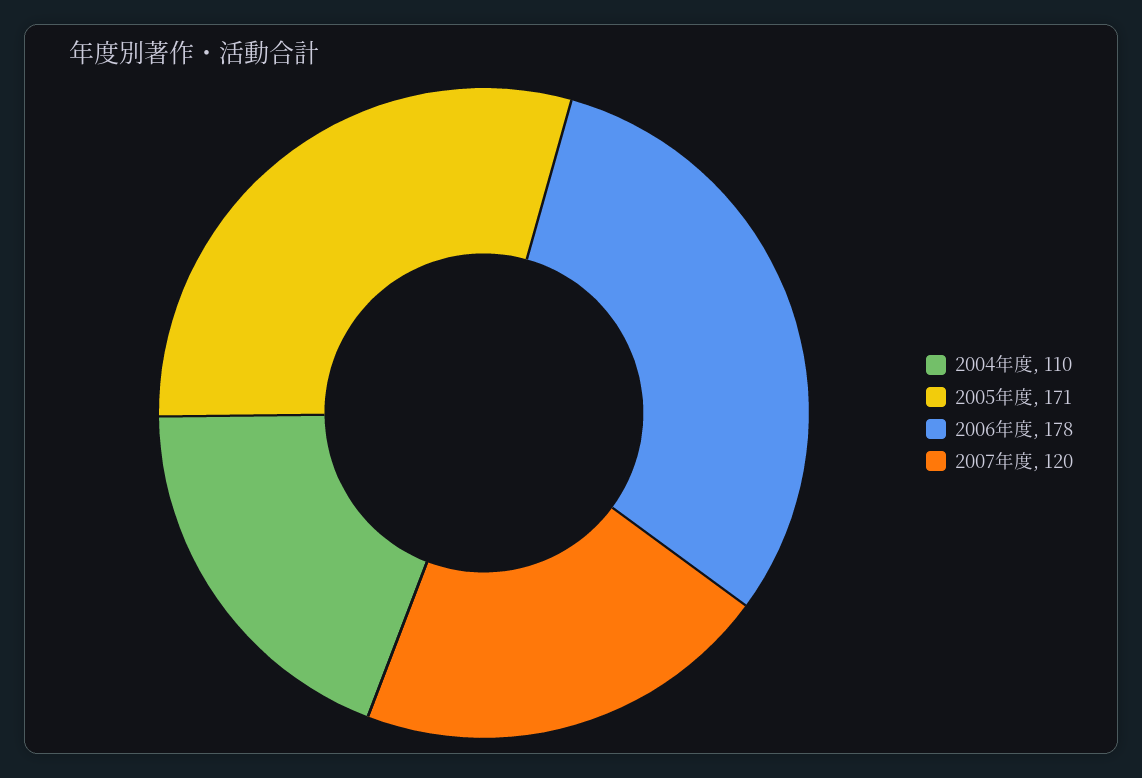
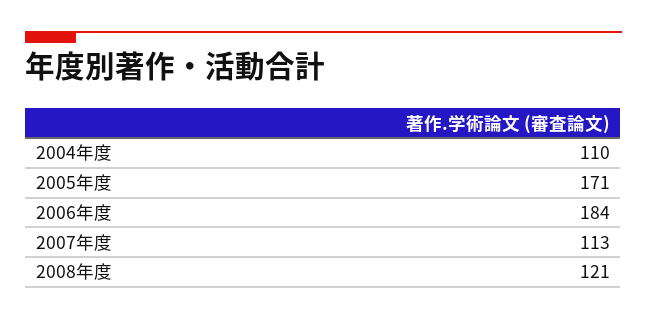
2006年度: 178 -> 184
2007年度: 120 -> 113
2008年度: none -> 121

